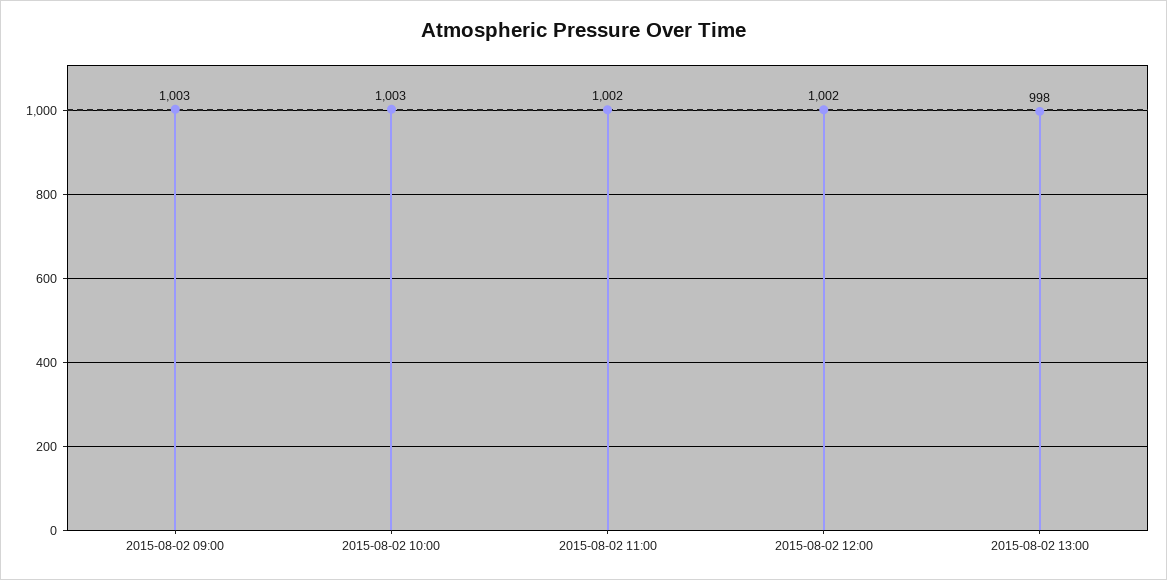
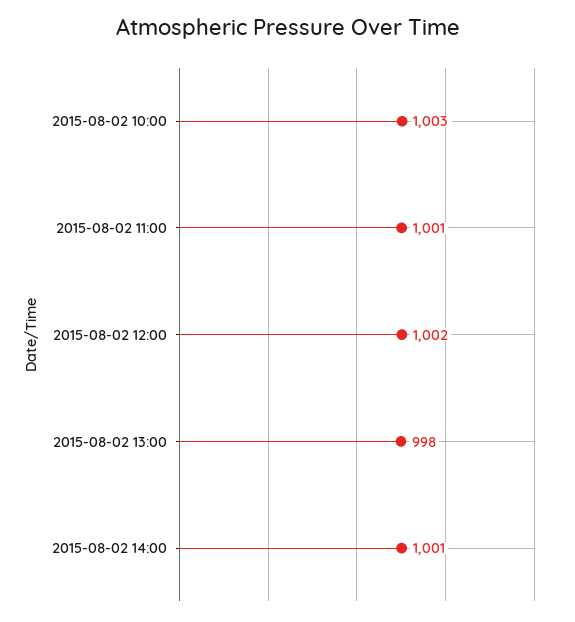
2015-08-02 09:00: 1003 -> none
2015-08-02 11:00: 1002 -> 1001
2015-08-02 14:00: none -> 1001

